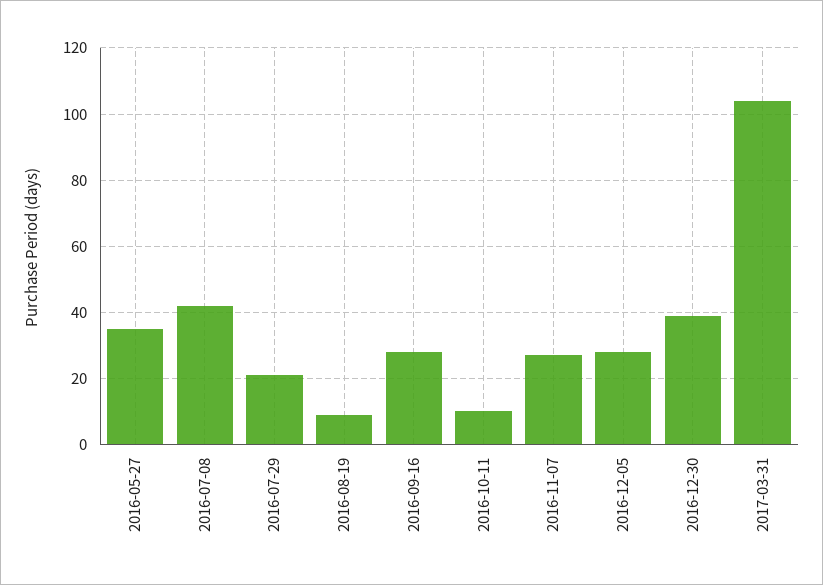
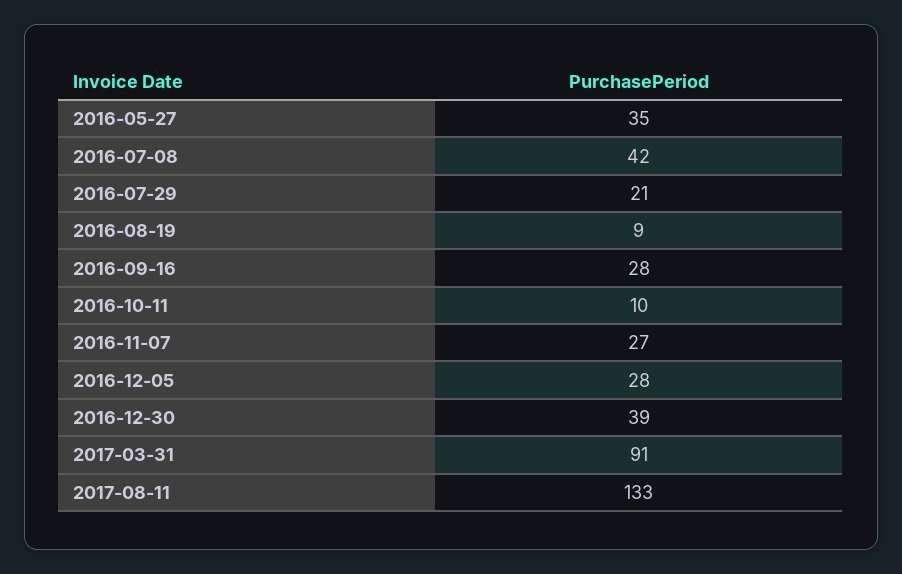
2017-03-31: 105 -> 91
2017-08-11: none -> 133

